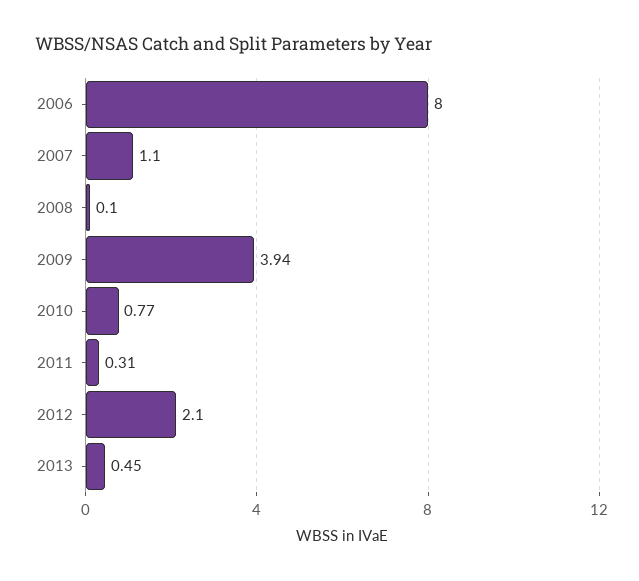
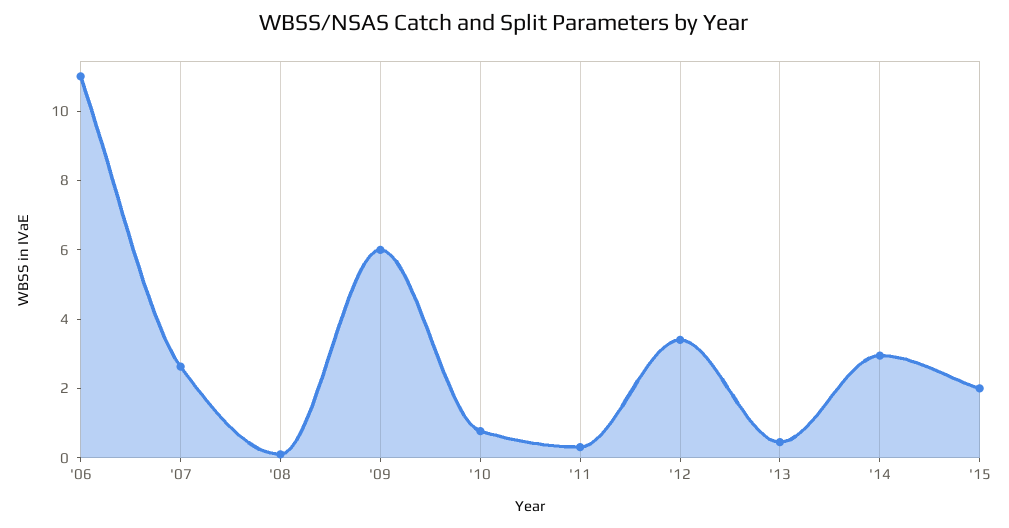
2006: 8 -> 11
2007: 1.1 -> 2.5
2009: 3.94 -> 6
2012: 2.1 -> 3.5
'14: none -> 3
'15: none -> 2

